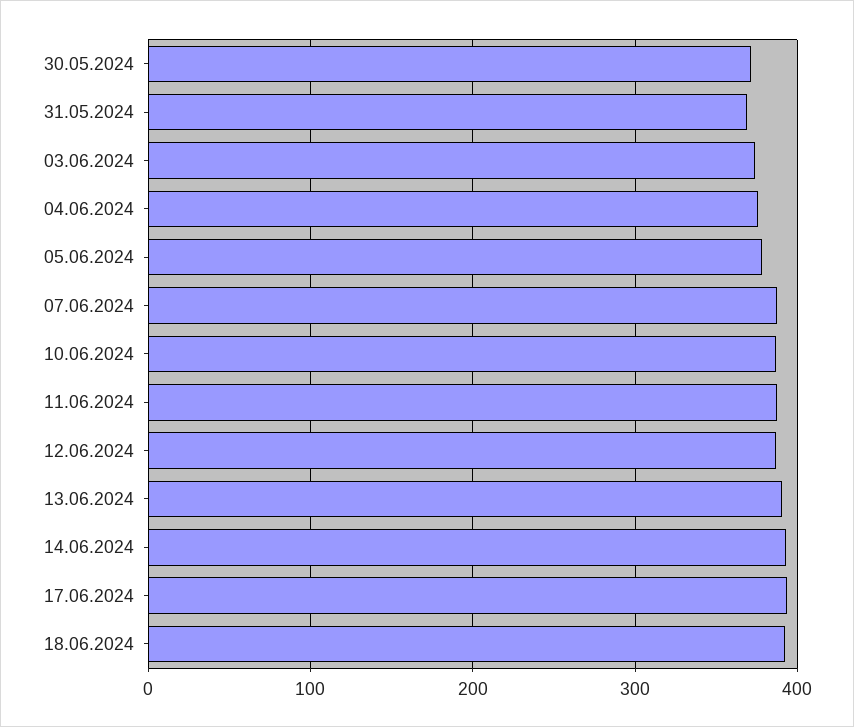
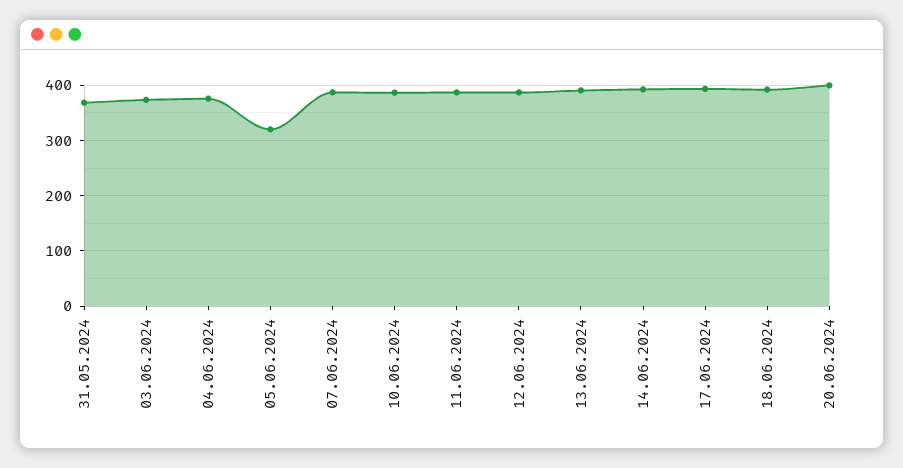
30.05.2024: 370 -> none
05.06.2024: 380 -> 320
20.06.2024: none -> 400

